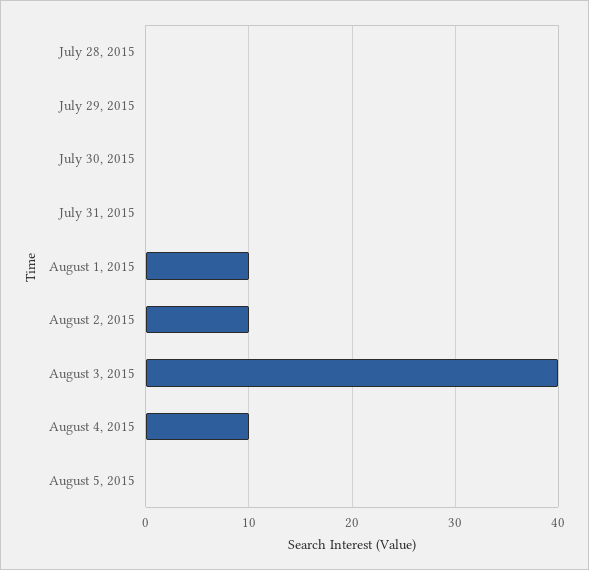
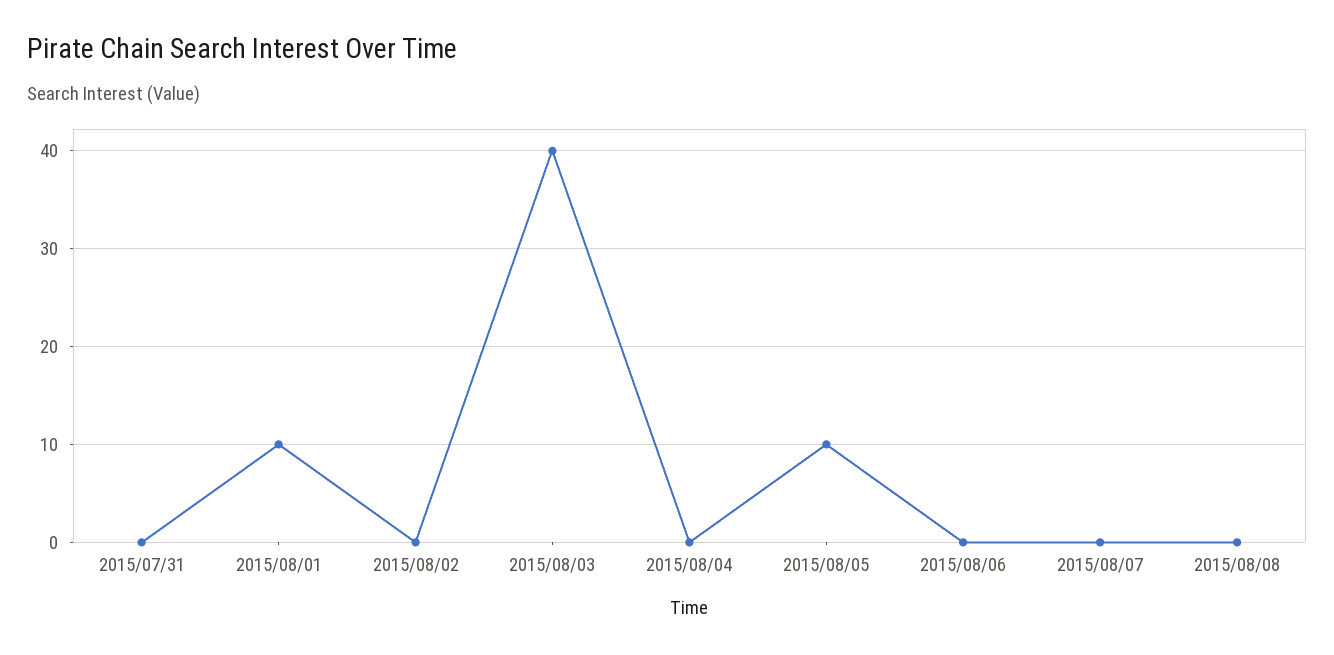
July 28, 2015: 0 -> none
July 29, 2015: 0 -> none
July 30, 2015: 0 -> none
August 2, 2015: 10 -> 0
August 4, 2015: 10 -> 0
August 5, 2015: 0 -> 10
2015/08/06: none -> 0
2015/08/07: none -> 0
2015/08/08: none -> 0

